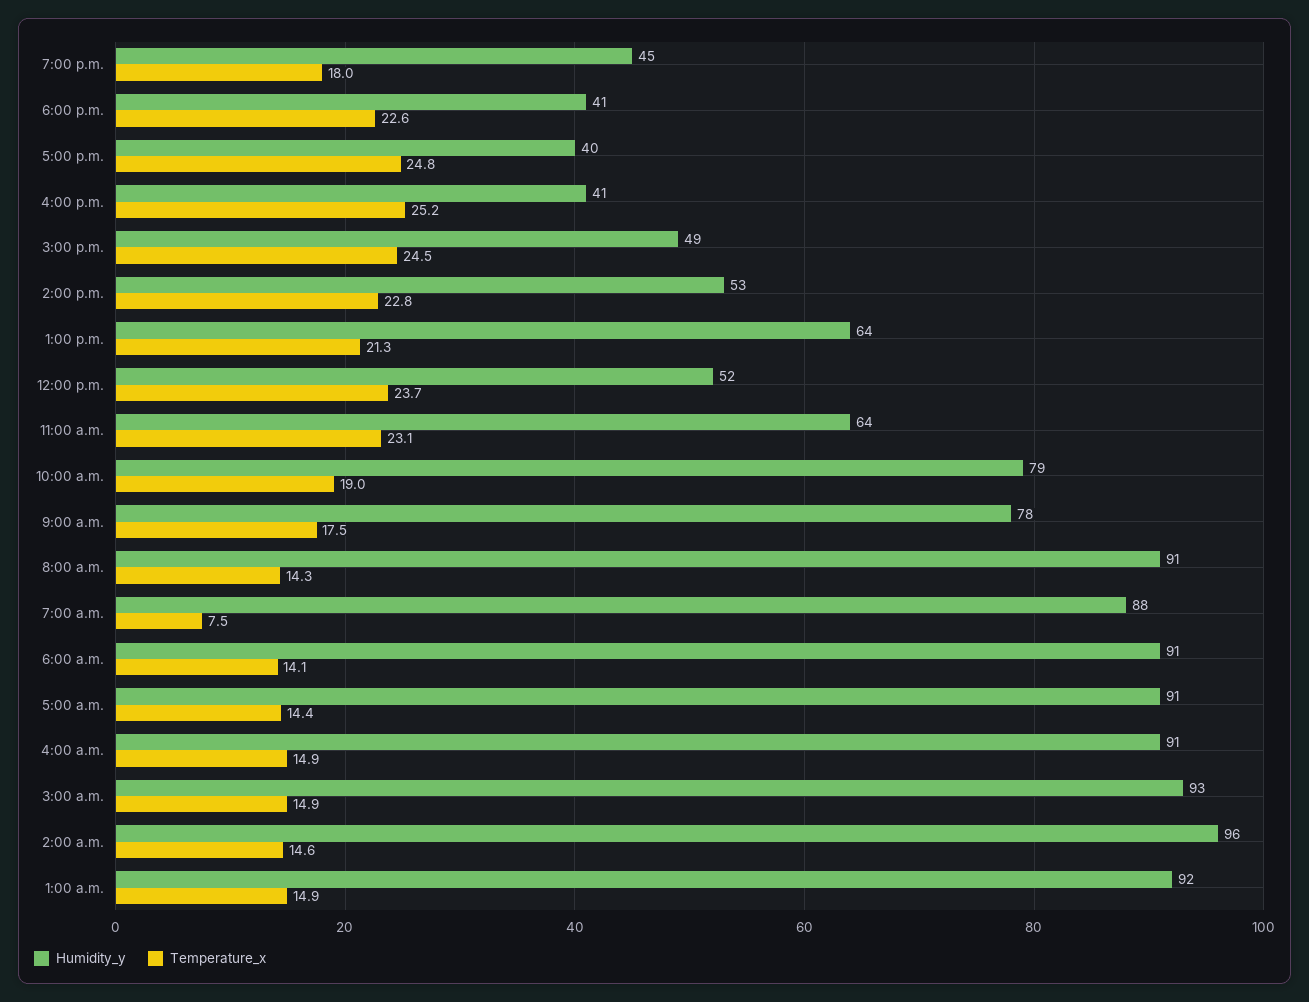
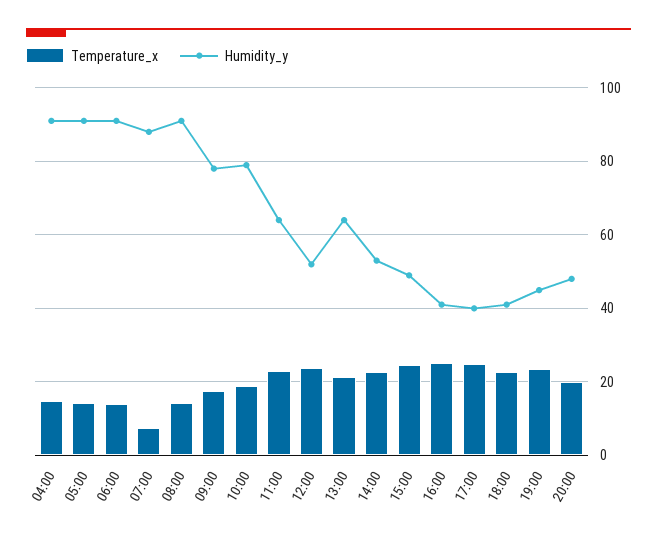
Temperature_x, 7:00 p.m.: 18 -> 24
Humidity_y, 3:00 a.m.: 93 -> none
Temperature_x, 3:00 a.m.: 14.9 -> none
Humidity_y, 2:00 a.m.: 96 -> none
Temperature_x, 2:00 a.m.: 14.6 -> none
Humidity_y, 1:00 a.m.: 92 -> none
Temperature_x, 1:00 a.m.: 14.9 -> none
Temperature_x, 20:00: none -> 20
Humidity_y, 20:00: none -> 48

